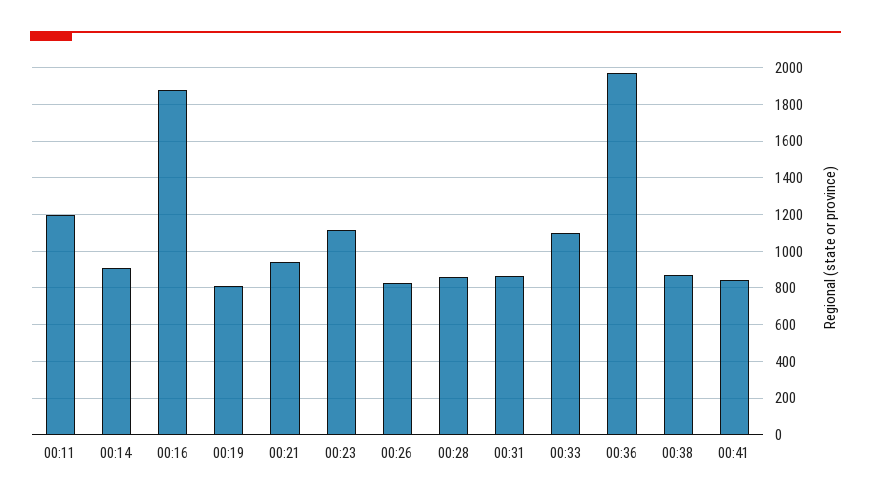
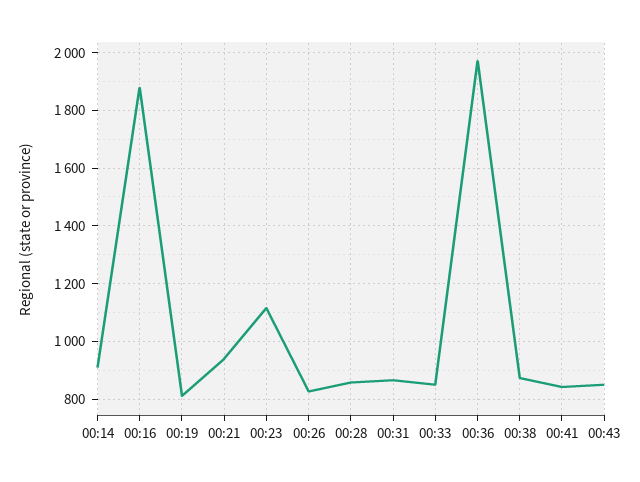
00:11: 1200 -> none
00:33: 1100 -> 850
00:43: none -> 850

